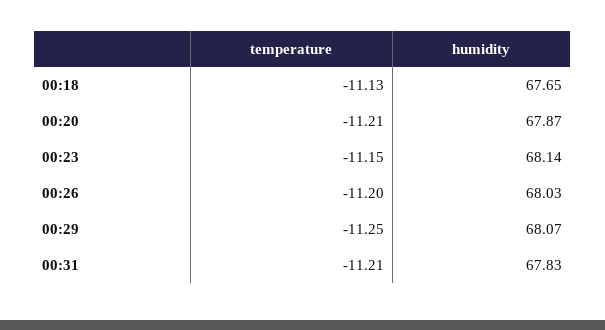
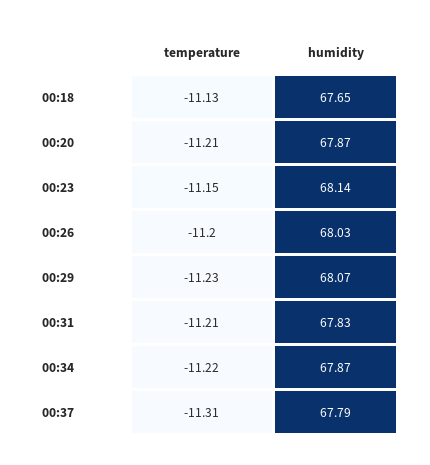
temperature, 00:29: -11.25 -> -11.23
temperature, 00:34: none -> -11.22
humidity, 00:34: none -> 67.87
temperature, 00:37: none -> -11.31
humidity, 00:37: none -> 67.79

